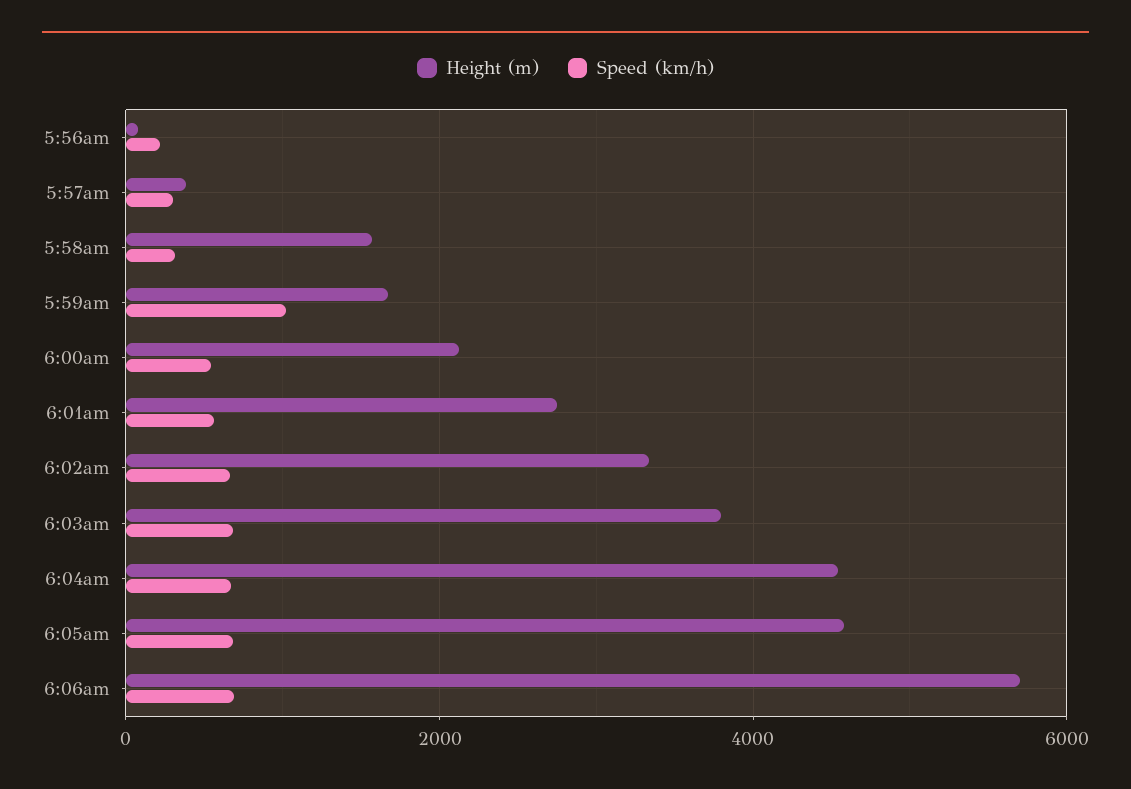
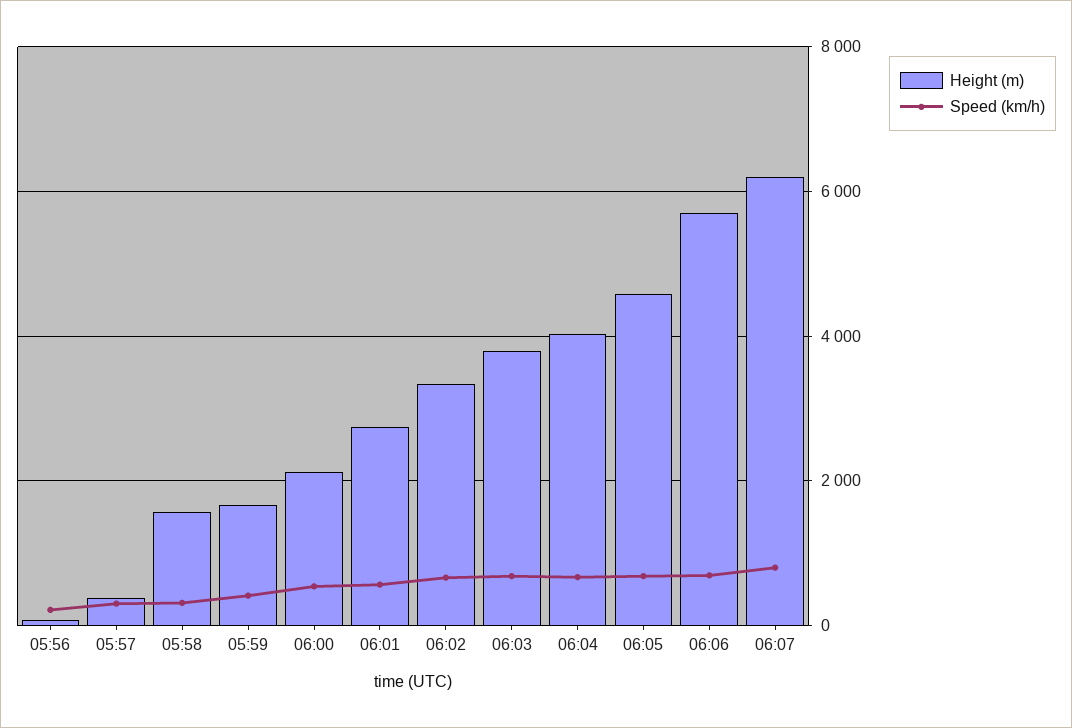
Speed (km/h), 5:59am: 1000 -> 400
Height (m), 6:04am: 4600 -> 4000
Height (m), 06:07: none -> 6200
Speed (km/h), 06:07: none -> 800

